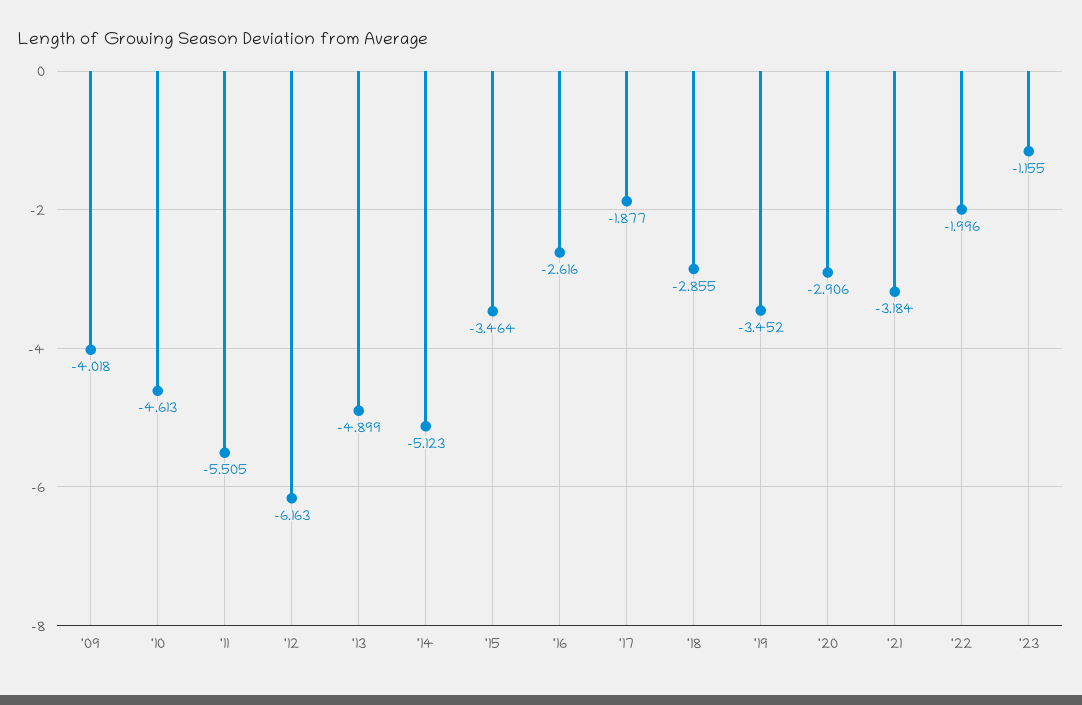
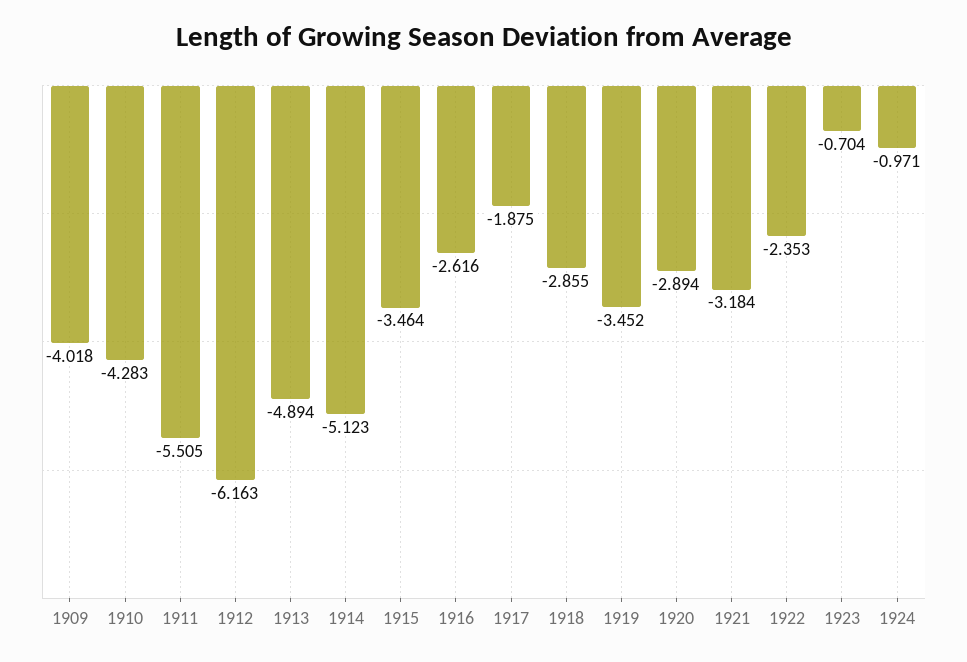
'10: -4.613 -> -4.283
'13: -4.899 -> -4.894
'17: -1.877 -> -1.875
'20: -2.906 -> -2.894
'22: -1.996 -> -2.353
'23: -1.155 -> -0.704
1924: none -> -0.971

